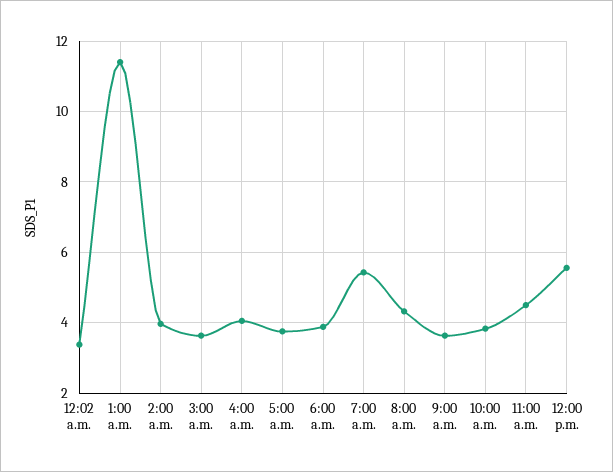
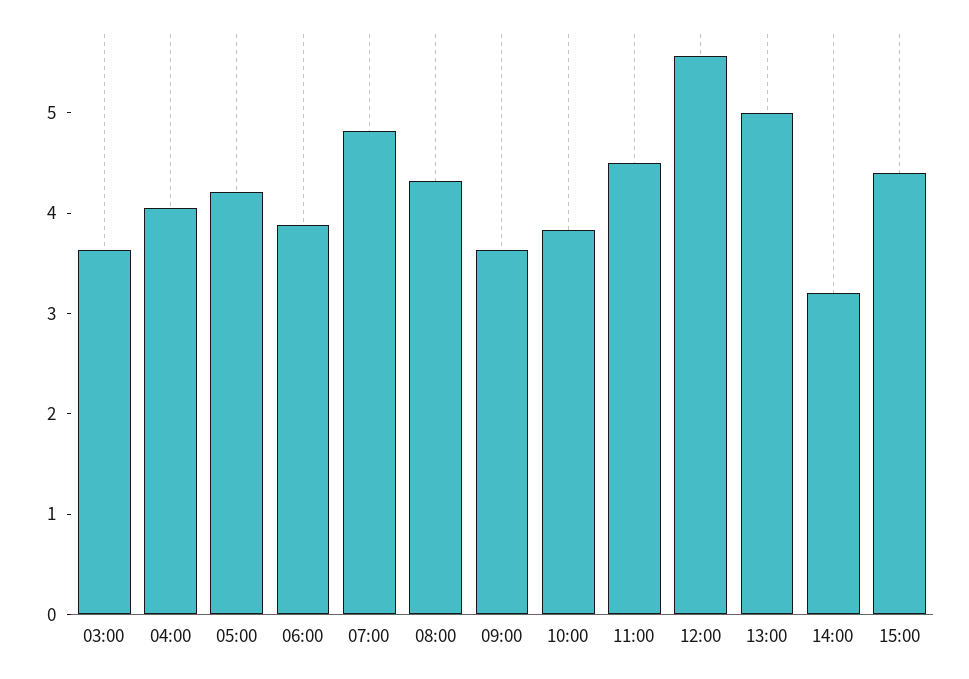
12:02 a.m.: 3.4 -> none
1:00 a.m.: 11.4 -> none
2:00 a.m.: 4 -> none
5:00 a.m.: 3.8 -> 4.2
7:00 a.m.: 5.4 -> 4.8
13:00: none -> 5
14:00: none -> 3.2
15:00: none -> 4.4

